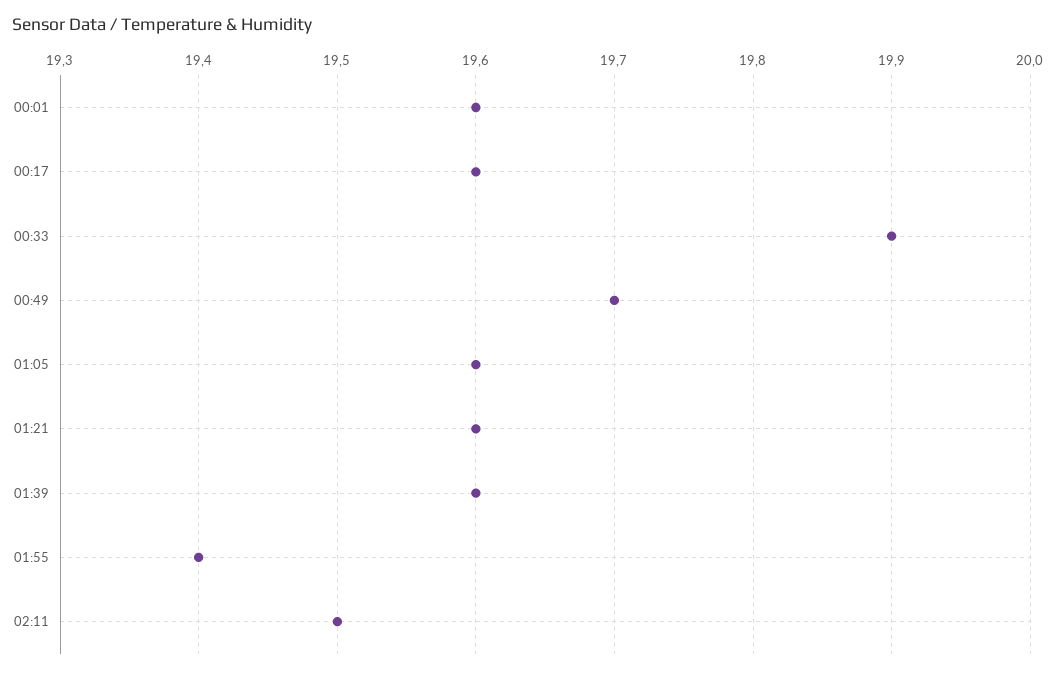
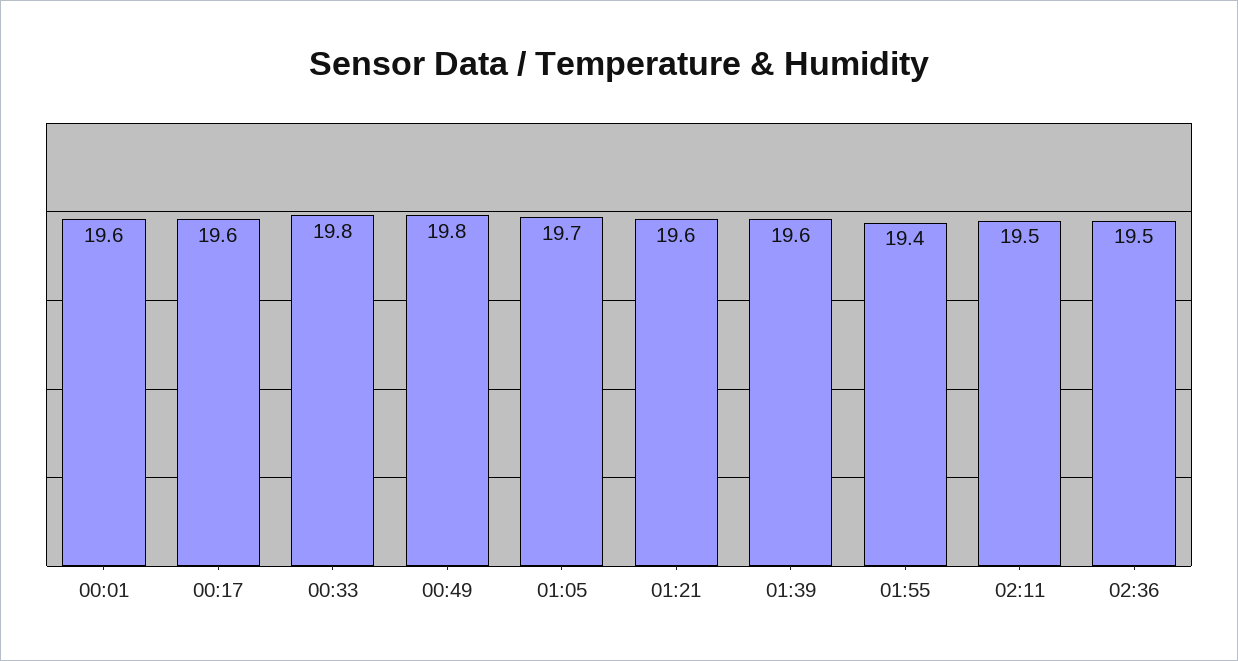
00:33: 19.9 -> 19.8
00:49: 19.7 -> 19.8
01:05: 19.6 -> 19.7
02:36: none -> 19.5

